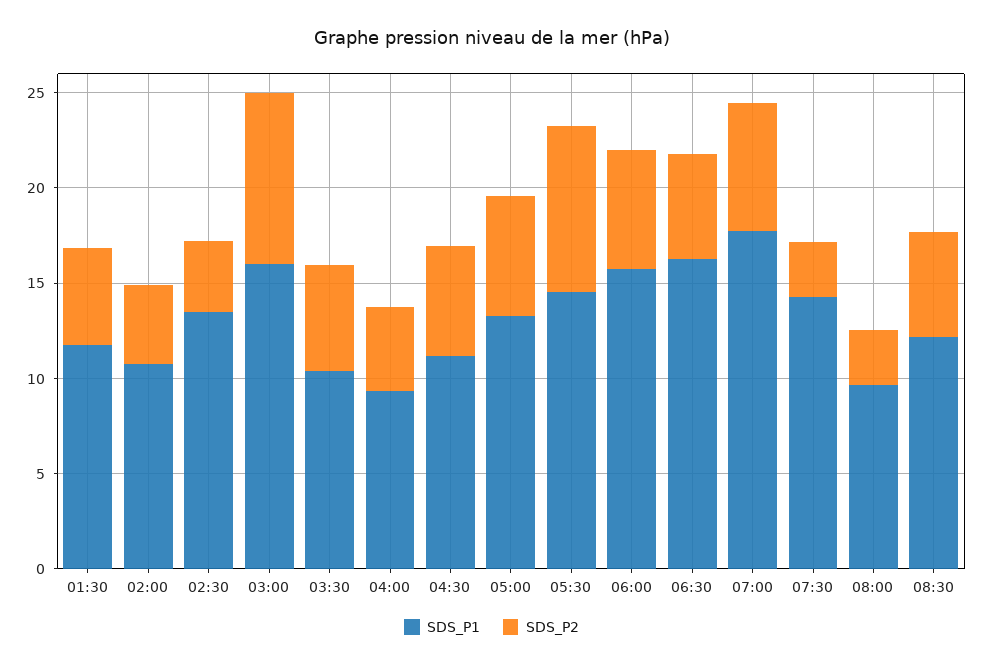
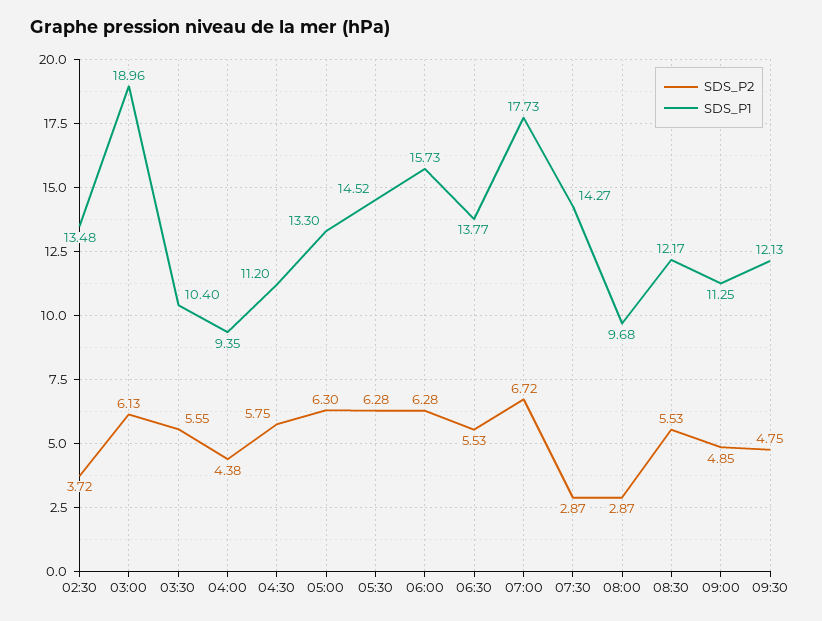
SDS_P1, 01:30: 12 -> none
SDS_P2, 01:30: 5 -> none
SDS_P1, 02:00: 11 -> none
SDS_P2, 02:00: 4 -> none
SDS_P1, 03:00: 16 -> 18.96
SDS_P2, 03:00: 9 -> 6.13
SDS_P2, 05:30: 9 -> 6.28
SDS_P1, 06:30: 16 -> 13.77
SDS_P2, 09:00: none -> 4.85
SDS_P1, 09:00: none -> 11.25
SDS_P2, 09:30: none -> 4.75
SDS_P1, 09:30: none -> 12.13

